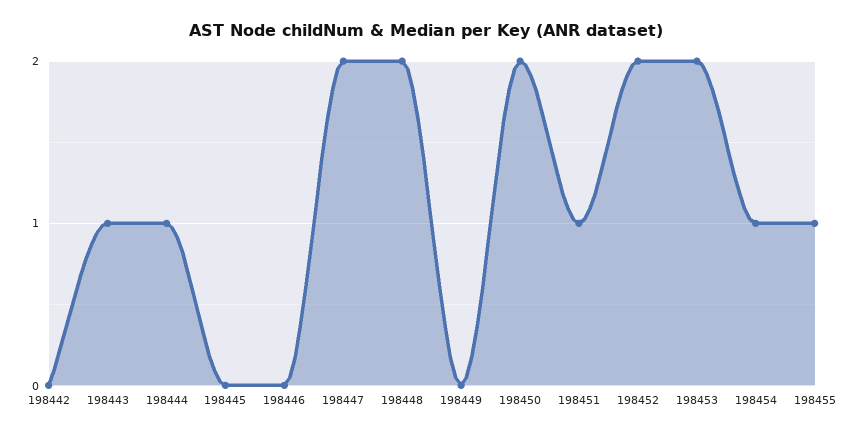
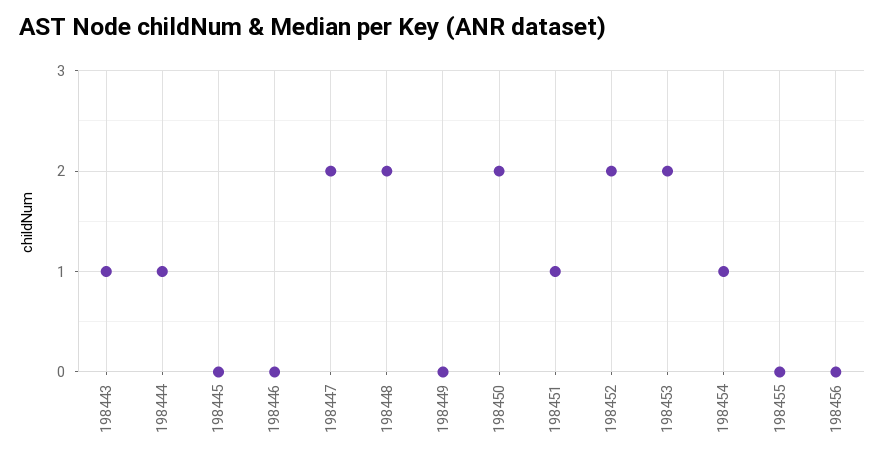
198442: 0 -> none
198455: 1 -> 0
198456: none -> 0

